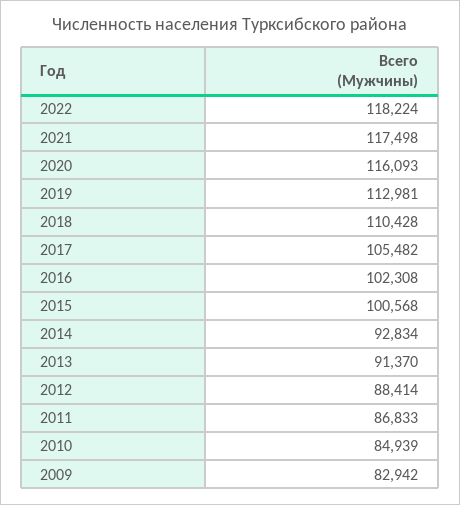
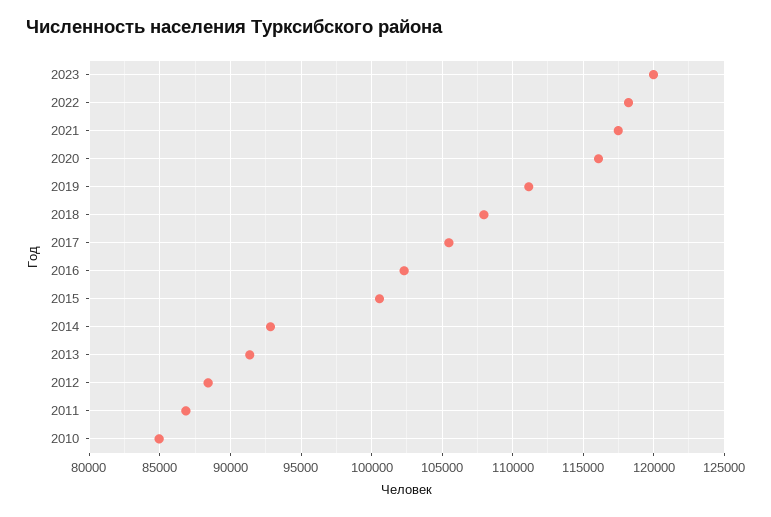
2019: 112981 -> 111000
2018: 110428 -> 108000
2009: 82942 -> none
2023: none -> 120000

